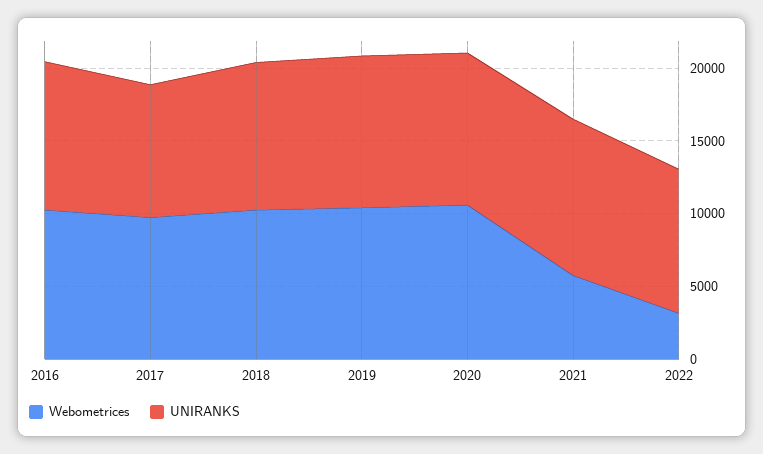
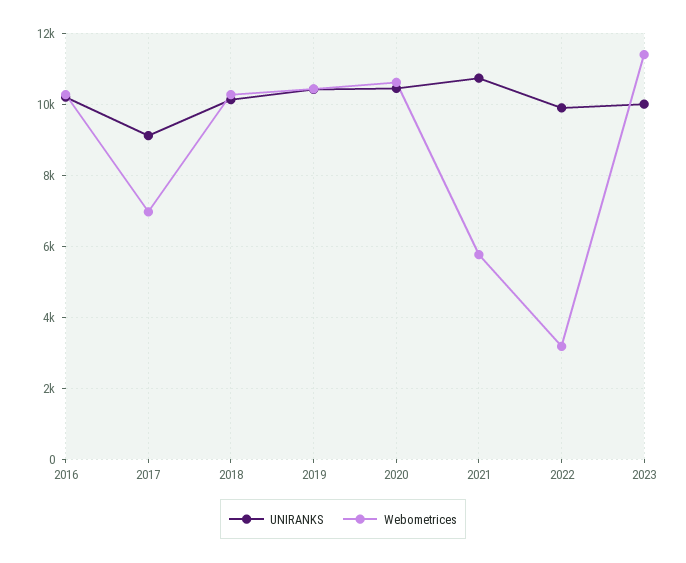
Webometrices, 2017: 10000 -> 7000
UNIRANKS, 2023: none -> 10000
Webometrices, 2023: none -> 11400

